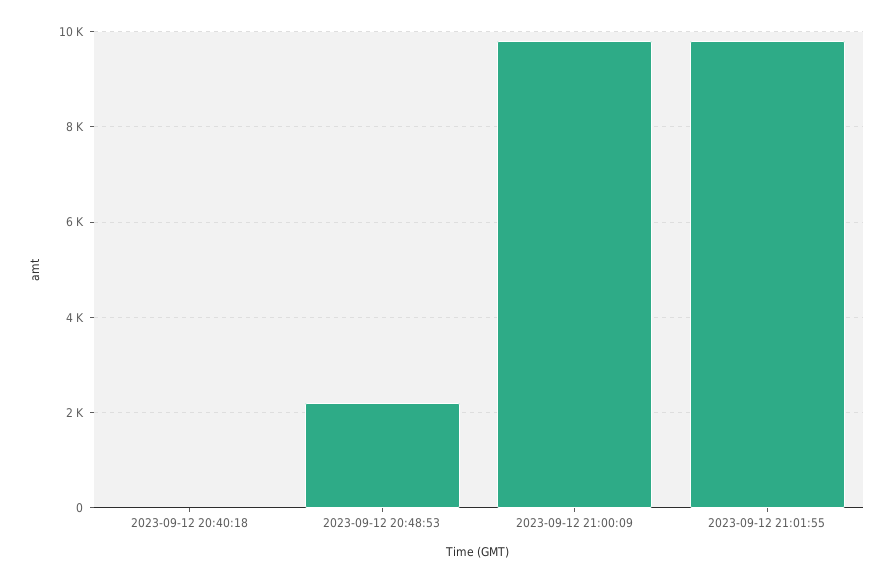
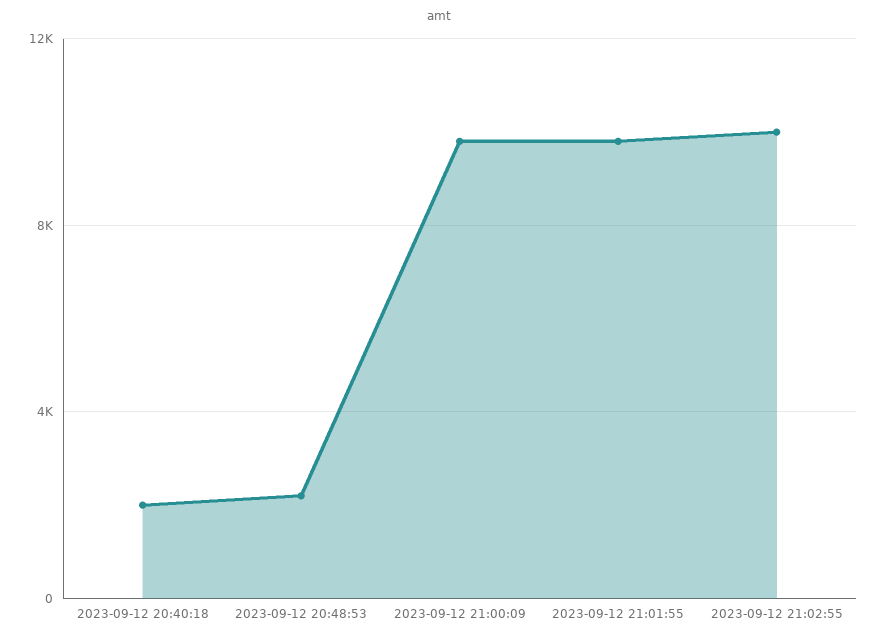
2023-09-12 20:40:18: 0 -> 2000
2023-09-12 21:02:55: none -> 10000

